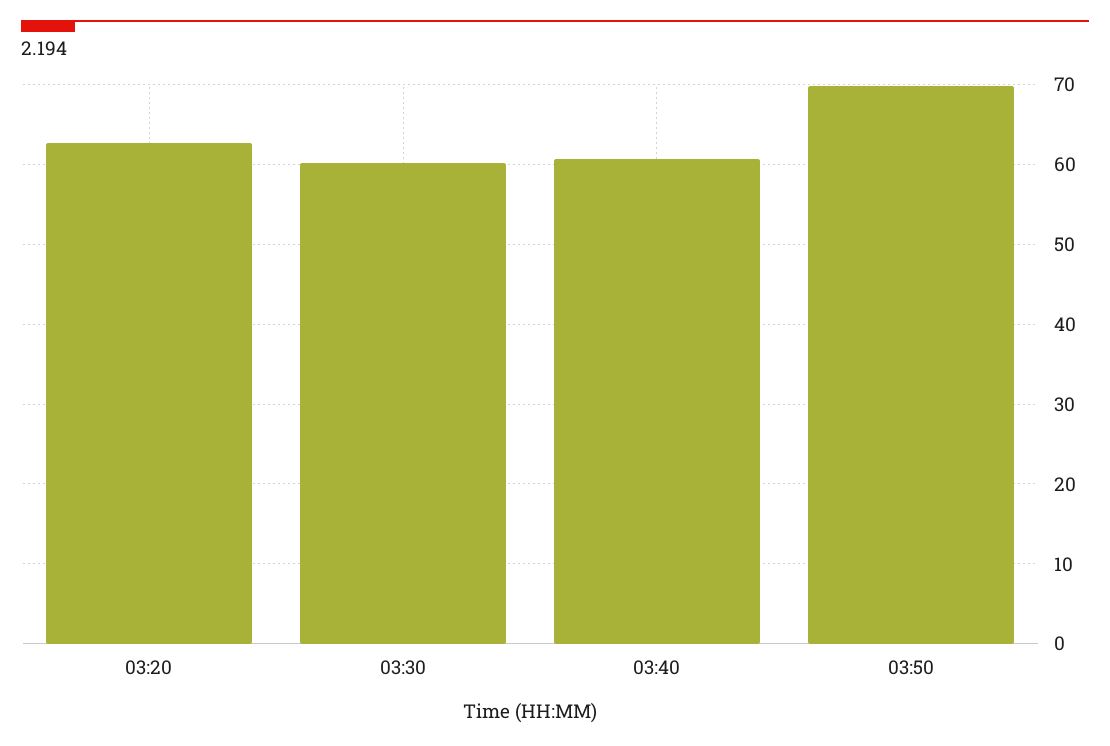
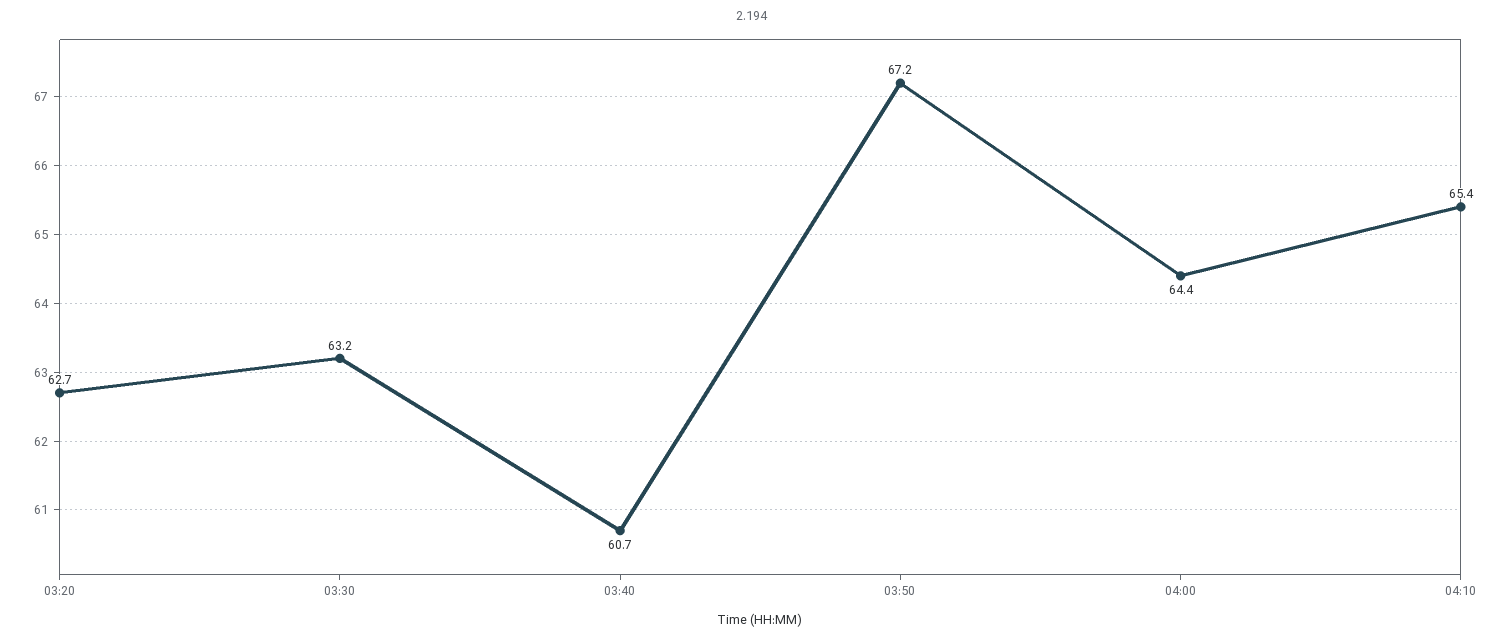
03:30: 60 -> 63.2
03:50: 70 -> 67.2
04:00: none -> 64.4
04:10: none -> 65.4

